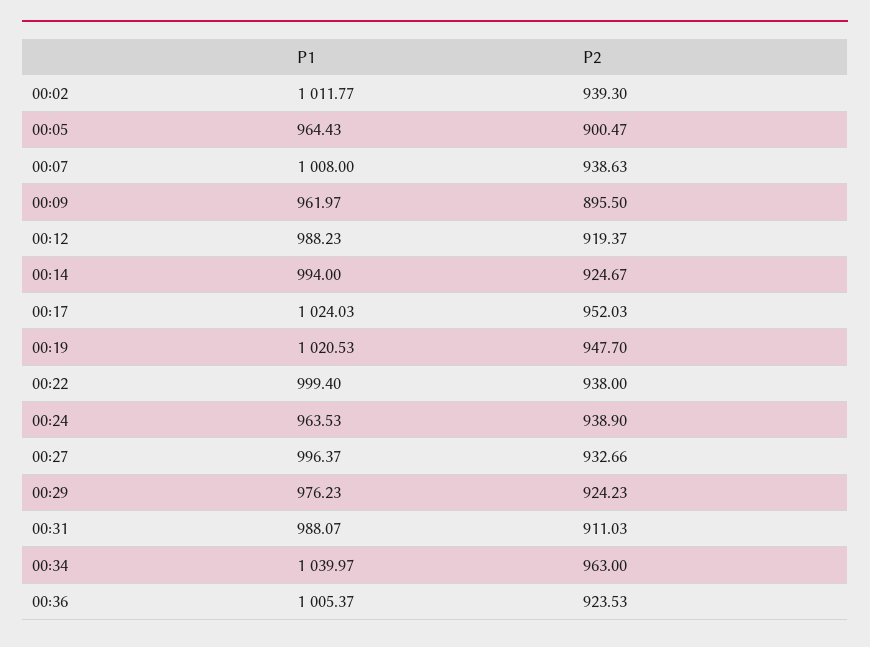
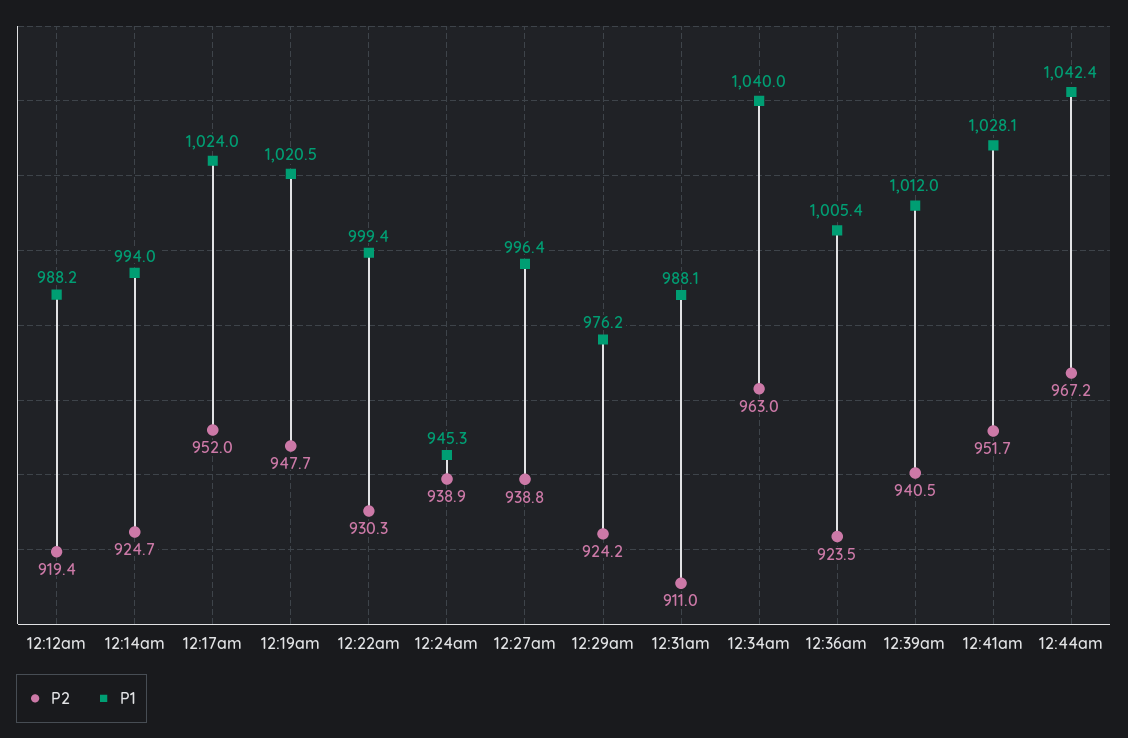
P1, 00:02: 1011.77 -> none
P2, 00:02: 939.3 -> none
P1, 00:05: 964.43 -> none
P2, 00:05: 900.47 -> none
P1, 00:07: 1008 -> none
P2, 00:07: 938.63 -> none
P1, 00:09: 961.97 -> none
P2, 00:09: 895.5 -> none
P2, 00:22: 938 -> 930.3
P1, 00:24: 963.53 -> 945.3
P2, 00:27: 932.66 -> 938.8
P2, 12:39am: none -> 940.5
P1, 12:39am: none -> 1012
P2, 12:41am: none -> 951.7
P1, 12:41am: none -> 1028.1
P2, 12:44am: none -> 967.2
P1, 12:44am: none -> 1042.4

